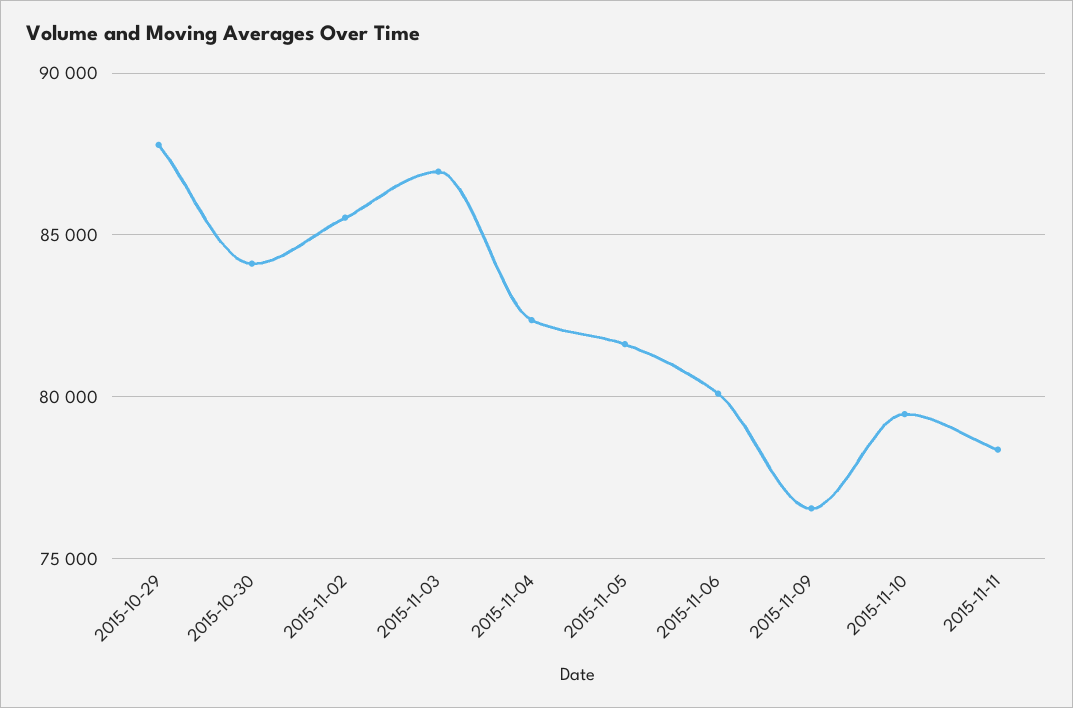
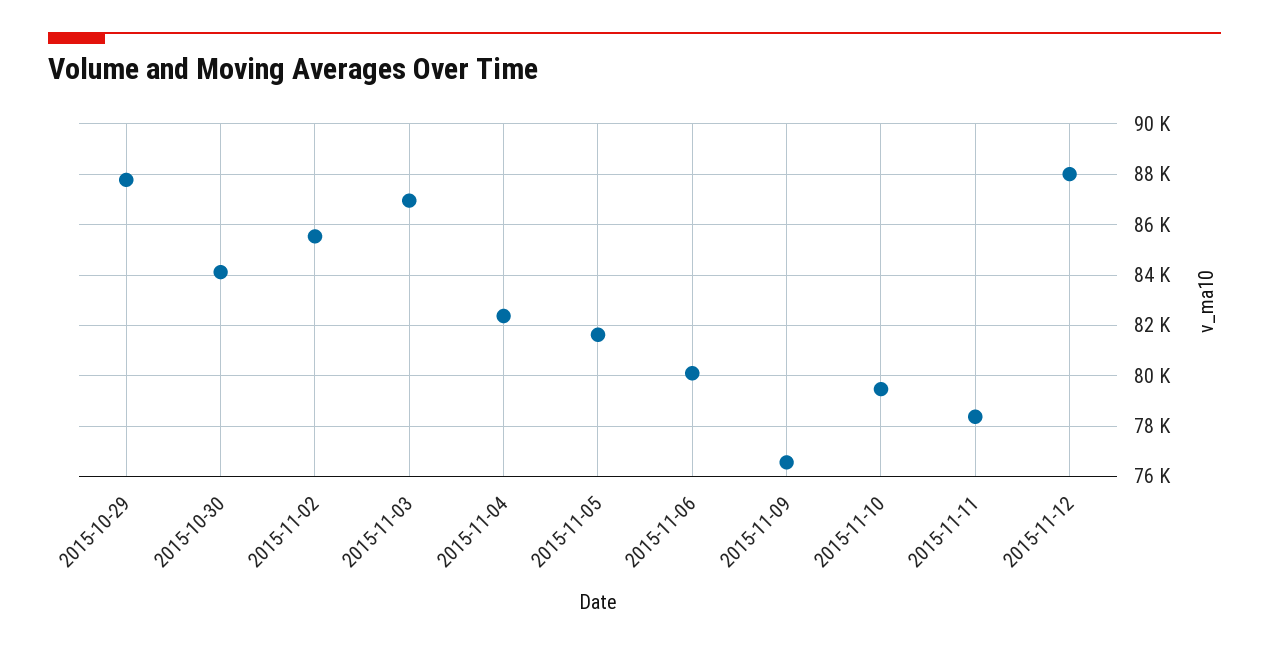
2015-11-12: none -> 88000

